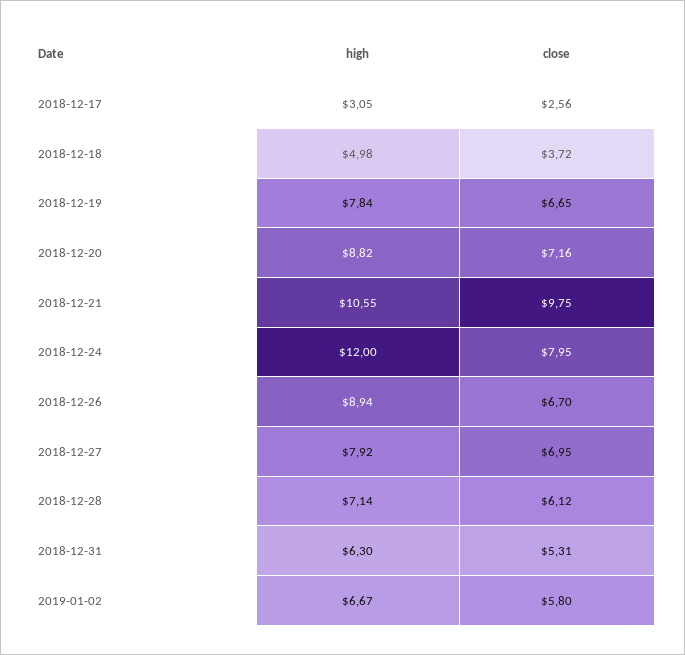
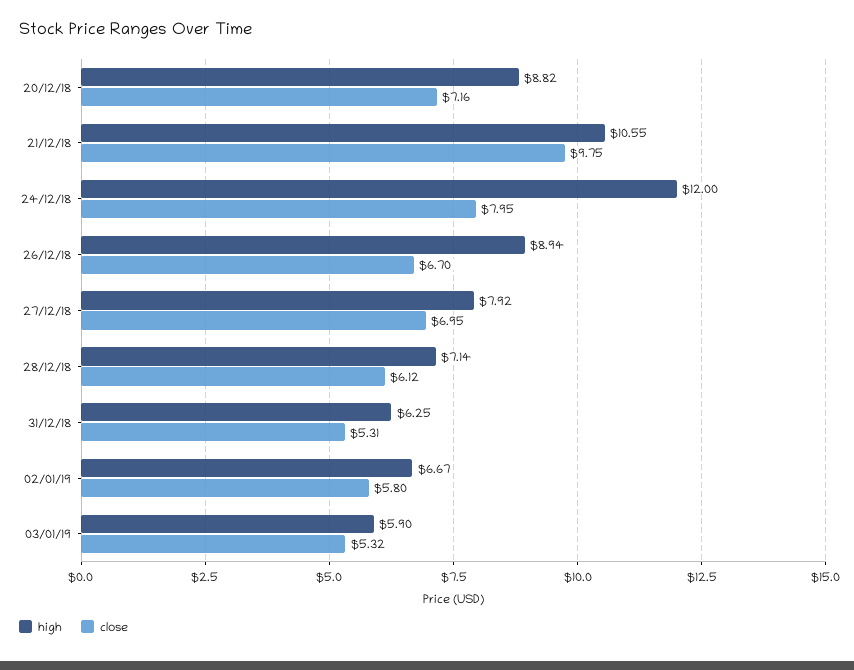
high, 2018-12-17: 3.05 -> none
close, 2018-12-17: 2.56 -> none
high, 2018-12-18: 4.98 -> none
close, 2018-12-18: 3.72 -> none
high, 2018-12-19: 7.84 -> none
close, 2018-12-19: 6.65 -> none
high, 2018-12-31: 6.3 -> 6.25
high, 03/01/19: none -> 5.9
close, 03/01/19: none -> 5.32

